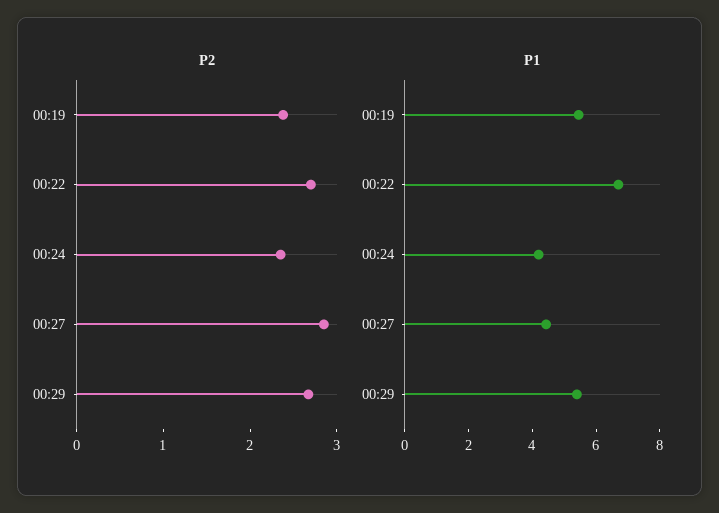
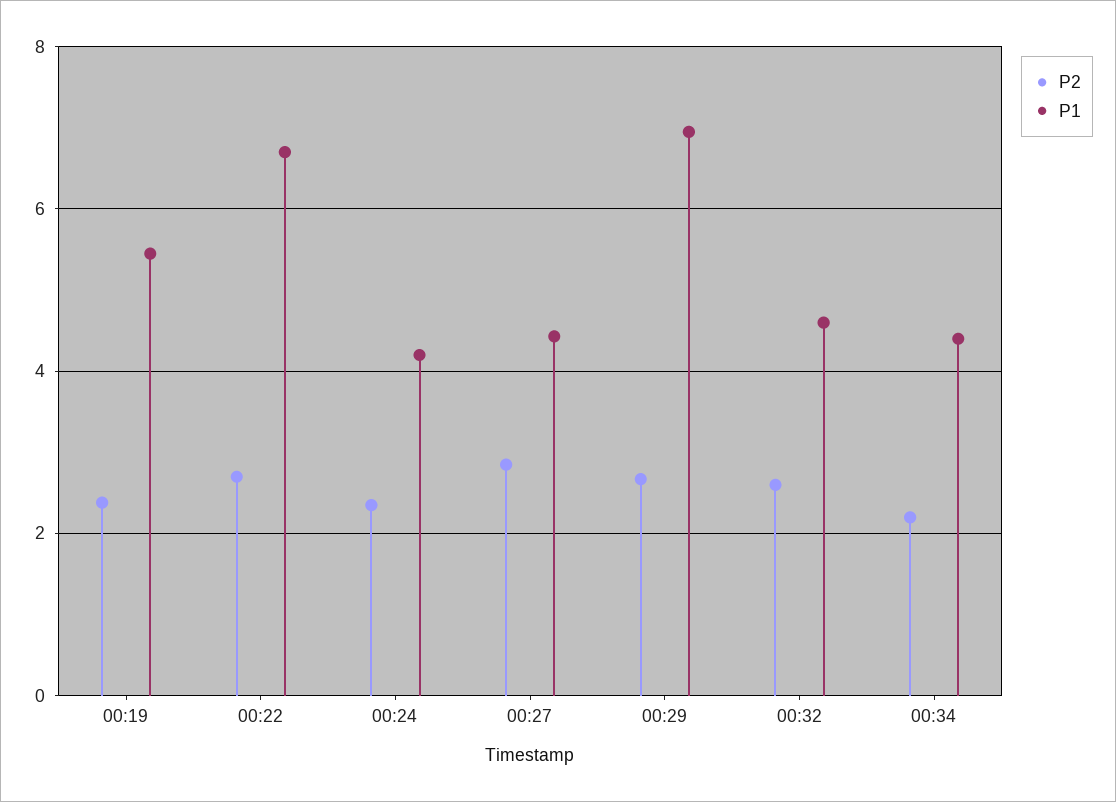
P1, 00:29: 5.5 -> 7
P2, 00:32: none -> 2.6
P1, 00:32: none -> 4.6
P2, 00:34: none -> 2.2
P1, 00:34: none -> 4.4

